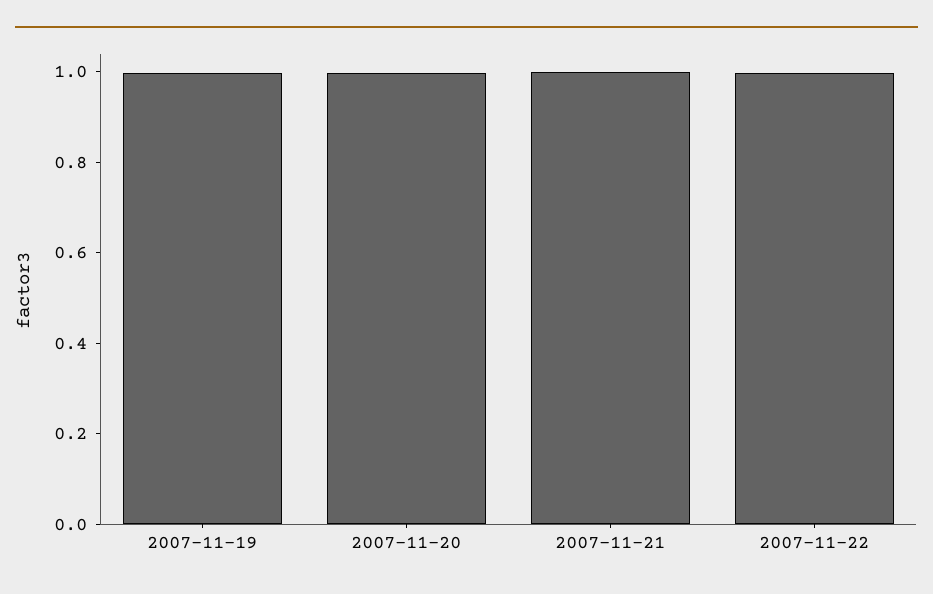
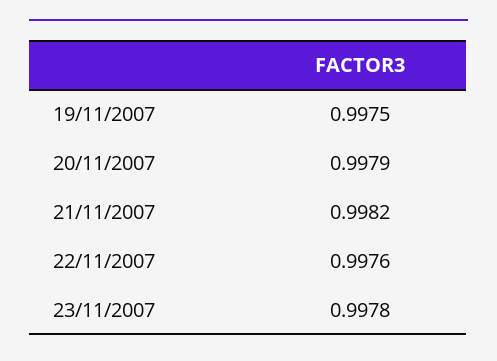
23/11/2007: none -> 0.9978

